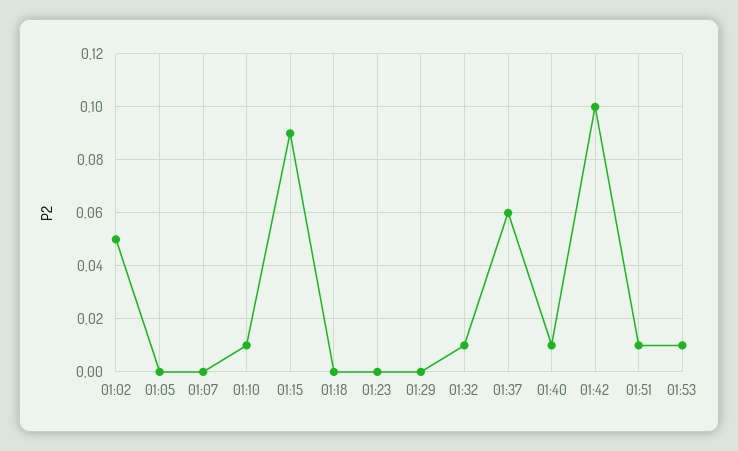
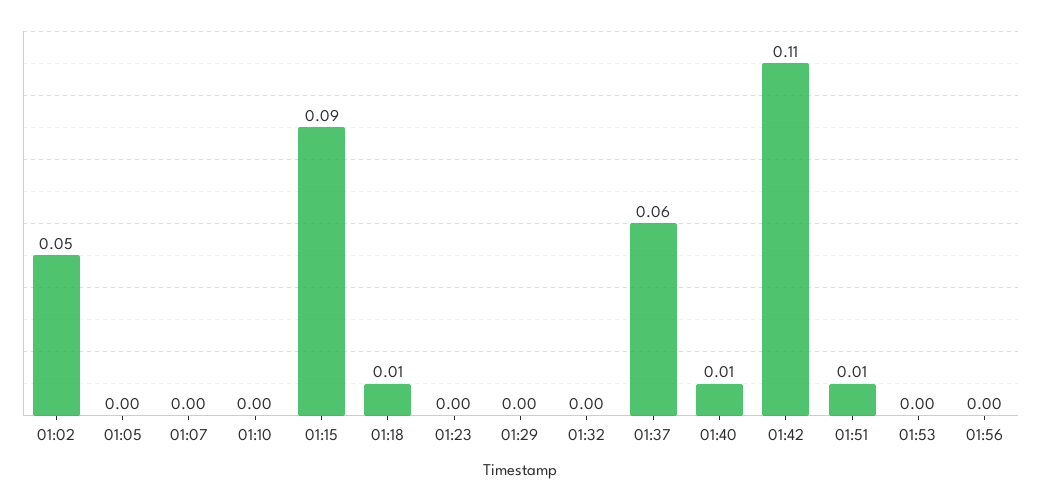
01:10: 0.01 -> 0
01:18: 0 -> 0.01
01:32: 0.01 -> 0
01:42: 0.1 -> 0.11
01:53: 0.01 -> 0
01:56: none -> 0

